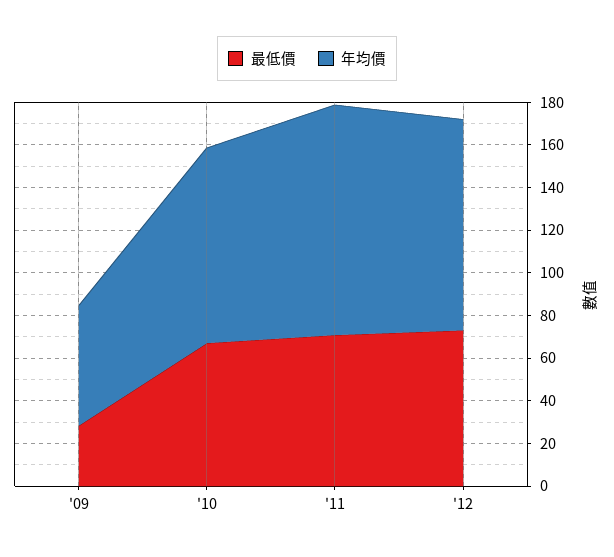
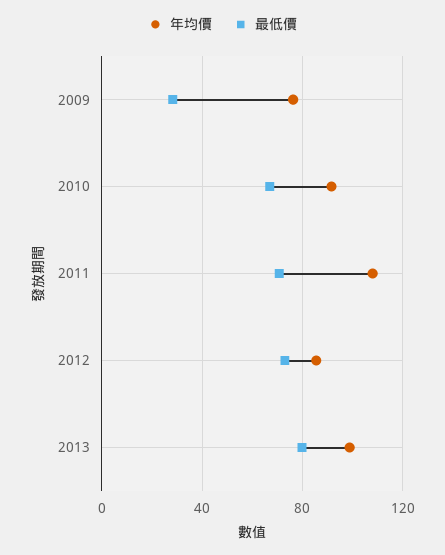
年均價, '09: 55 -> 75
年均價, '12: 100 -> 85
年均價, 2013: none -> 100
最低價, 2013: none -> 80

